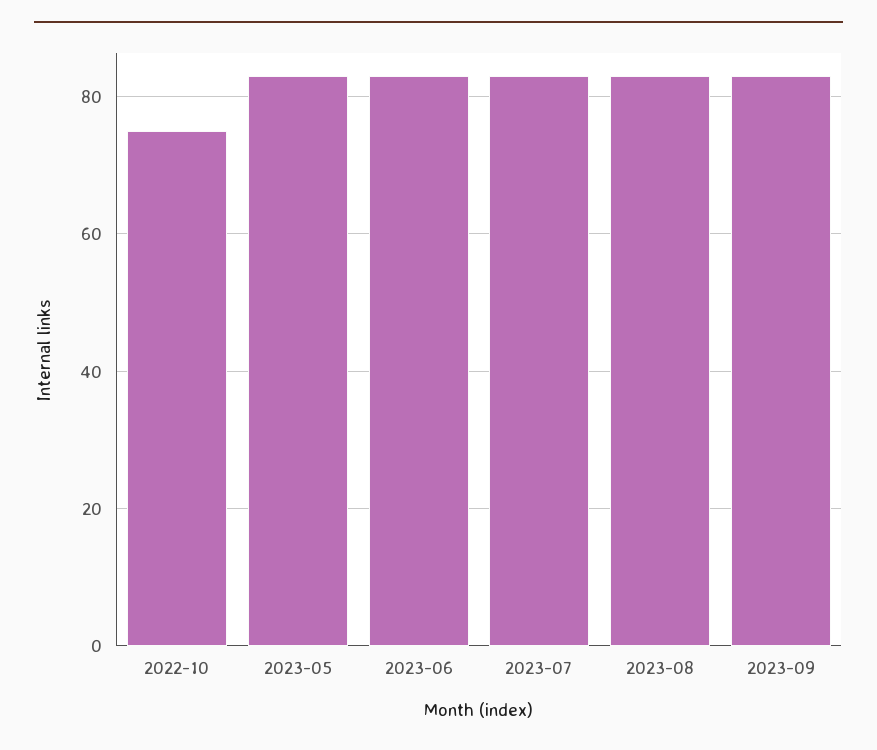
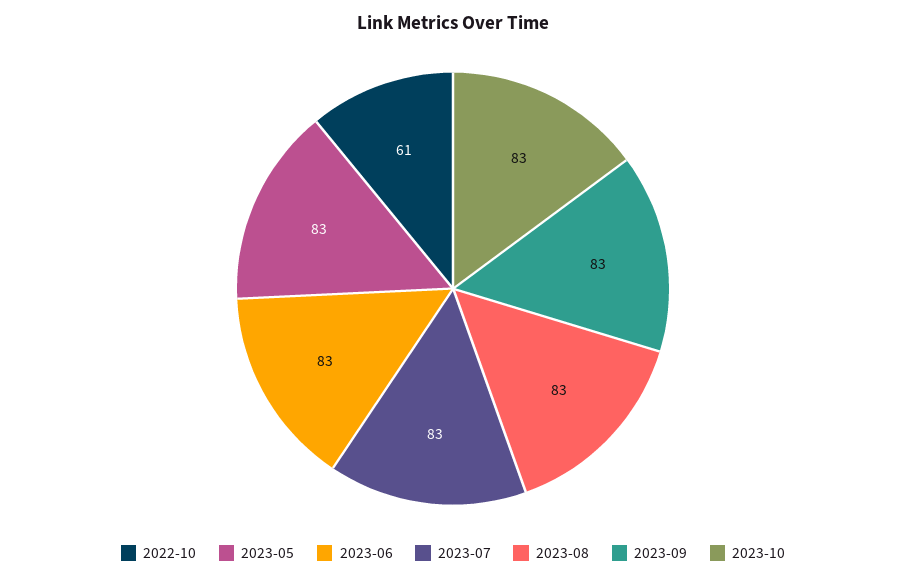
2022-10: 75 -> 61
2023-10: none -> 83

